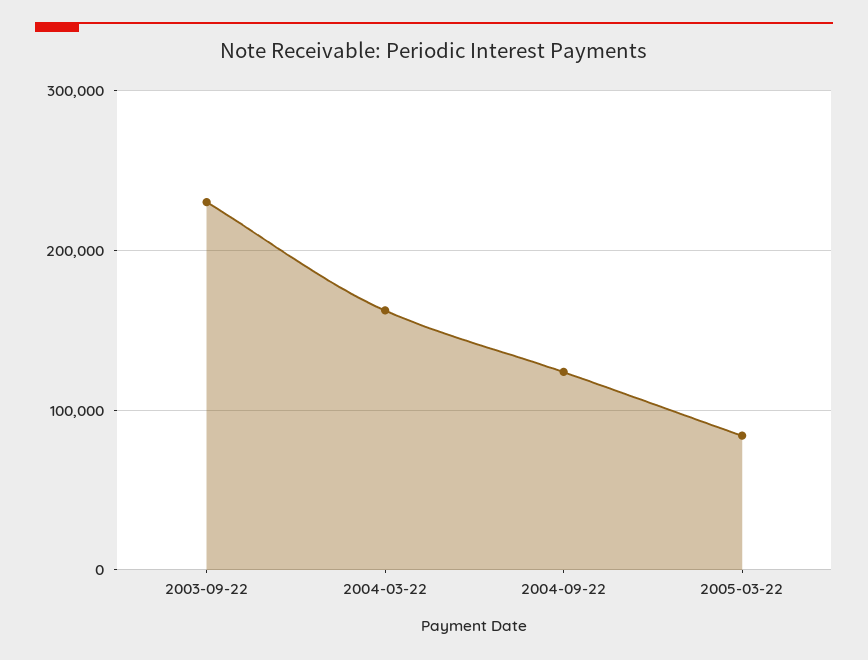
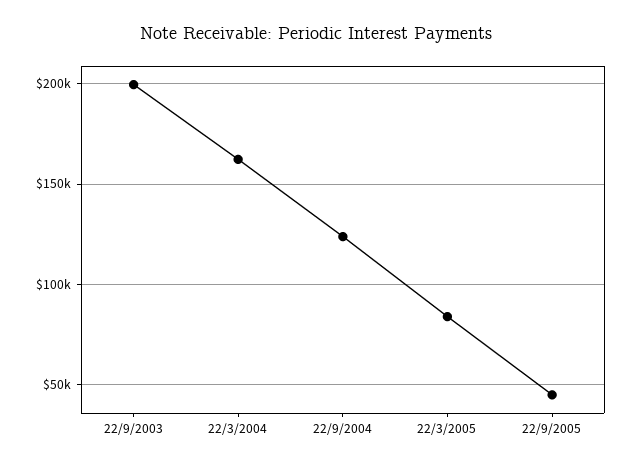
2003-09-22: 230000 -> 200000
22/9/2005: none -> 45000

